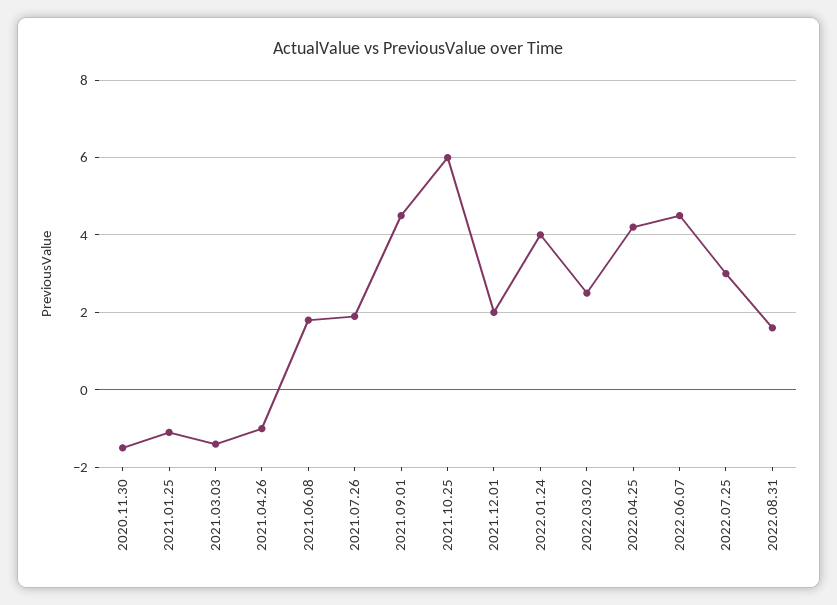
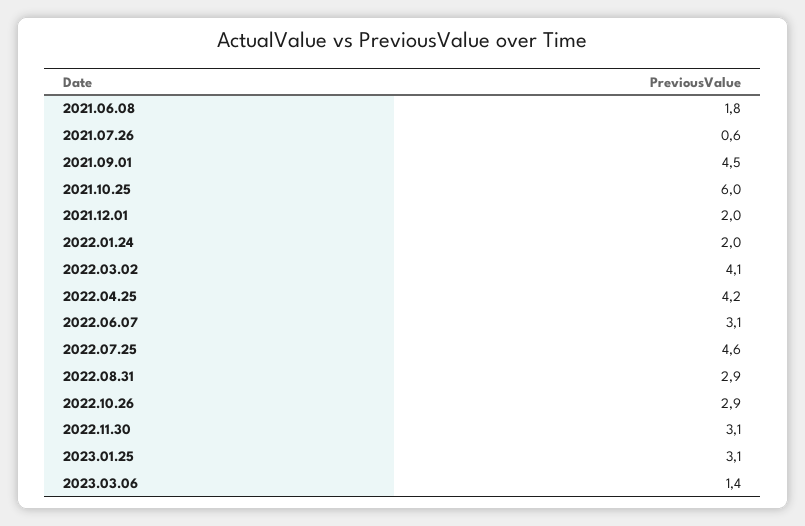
2020.11.30: -1.5 -> none
2021.01.25: -1 -> none
2021.03.03: -1.5 -> none
2021.04.26: -1 -> none
2021.07.26: 2 -> 0.6
2022.01.24: 4 -> 2
2022.03.02: 2.5 -> 4.1
2022.06.07: 4.5 -> 3.1
2022.07.25: 3 -> 4.6
2022.08.31: 1.5 -> 2.9
2022.10.26: none -> 2.9
2022.11.30: none -> 3.1
2023.01.25: none -> 3.1
2023.03.06: none -> 1.4

